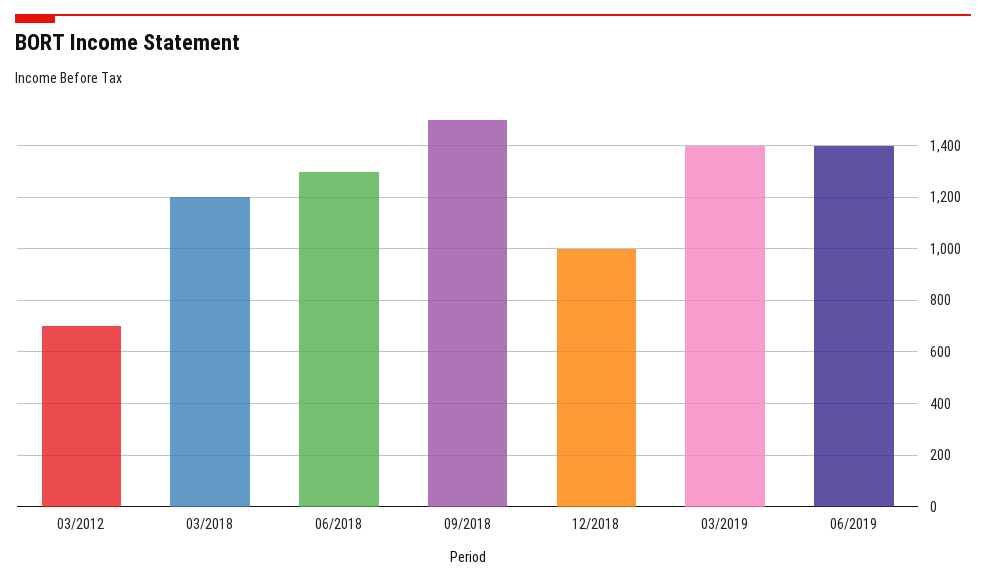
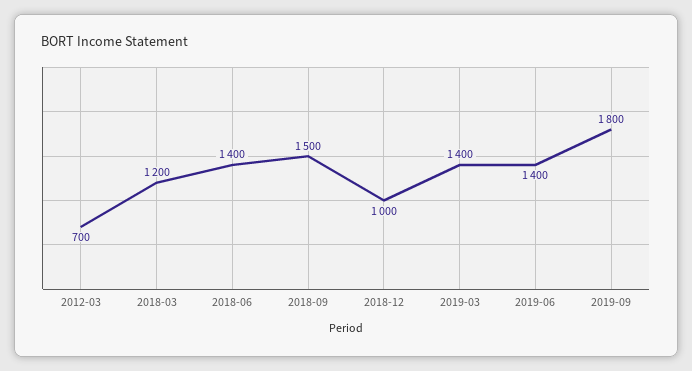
06/2018: 1300 -> 1400
2019-09: none -> 1800

